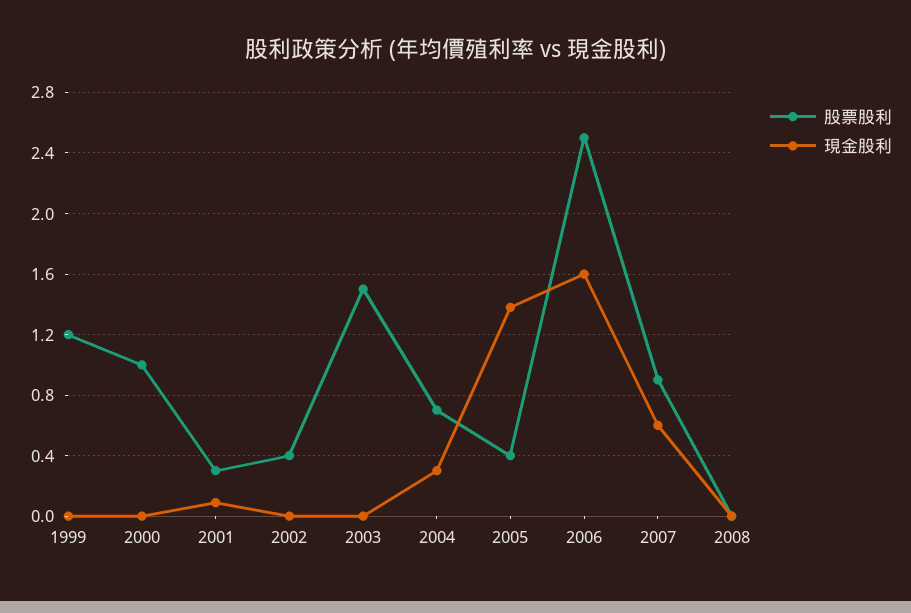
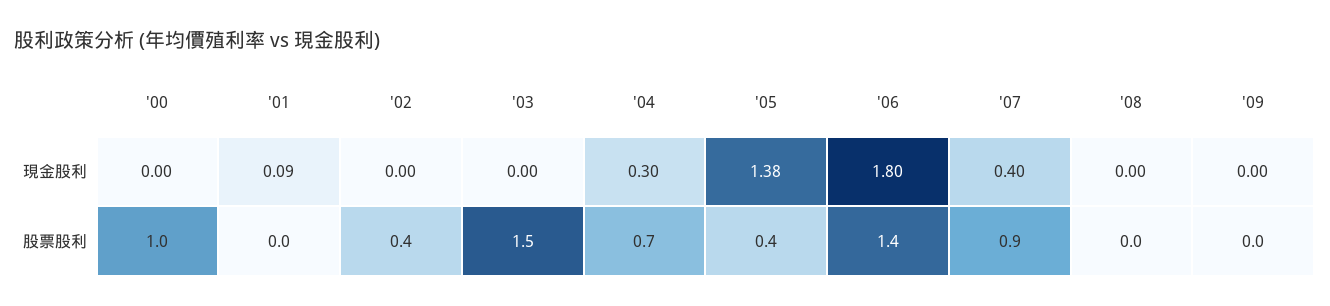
股票股利, 1999: 1.2 -> none
現金股利, 1999: 0 -> none
股票股利, 2001: 0.3 -> 0
股票股利, 2006: 2.5 -> 1.4
現金股利, 2006: 1.6 -> 1.8
現金股利, 2007: 0.6 -> 0.4
現金股利, '09: none -> 0
股票股利, '09: none -> 0

